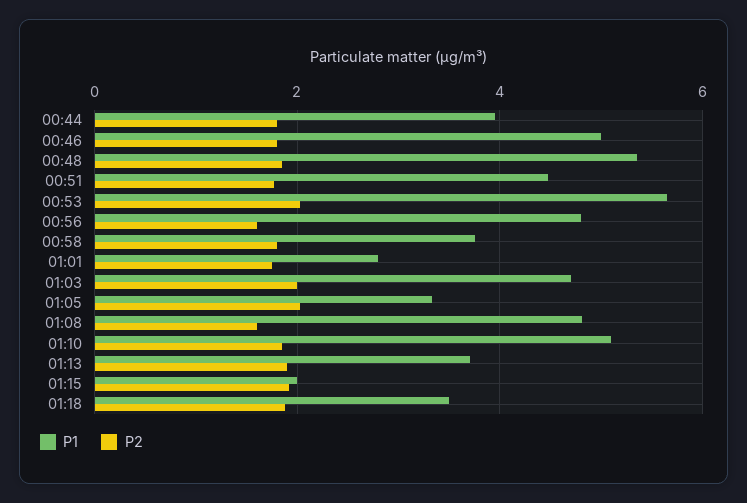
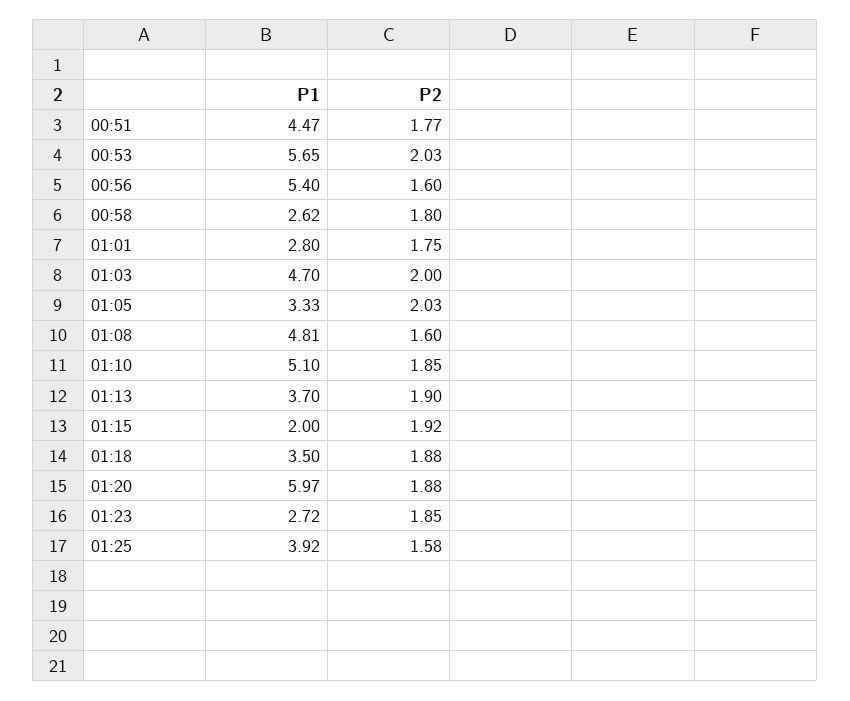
P1, 00:44: 4 -> none
P2, 00:44: 1.8 -> none
P1, 00:46: 5 -> none
P2, 00:46: 1.8 -> none
P1, 00:48: 5.4 -> none
P2, 00:48: 1.8 -> none
P1, 00:56: 4.8 -> 5.4
P1, 00:58: 3.8 -> 2.62
P1, 01:20: none -> 5.97
P2, 01:20: none -> 1.88
P1, 01:23: none -> 2.72
P2, 01:23: none -> 1.85
P1, 01:25: none -> 3.92
P2, 01:25: none -> 1.58

